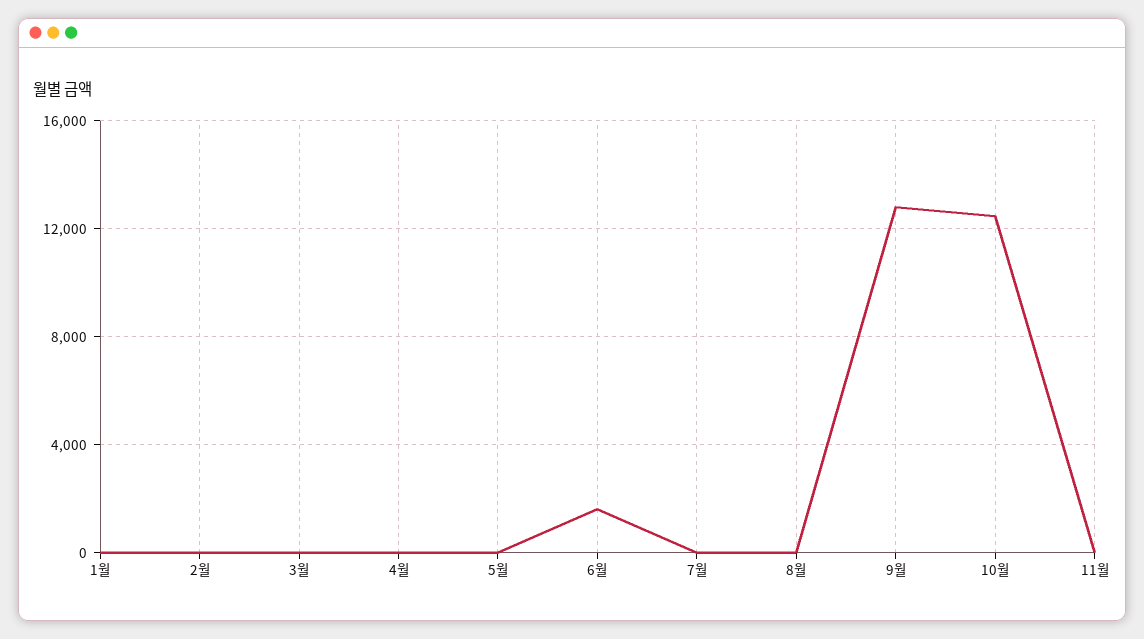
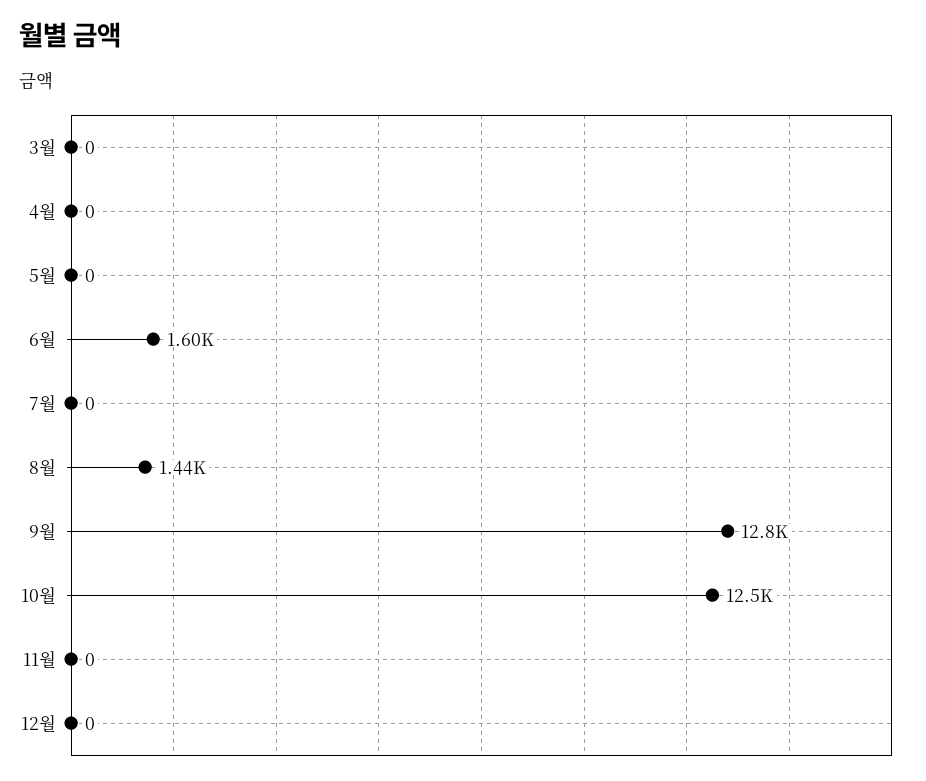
1월: 0 -> none
2월: 0 -> none
8월: 0 -> 1440
12월: none -> 0

